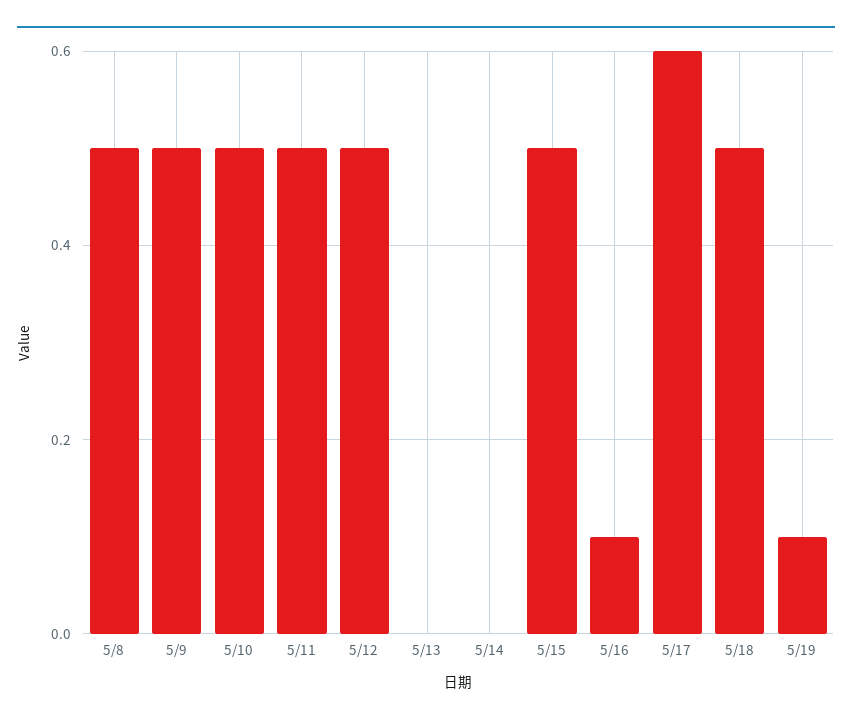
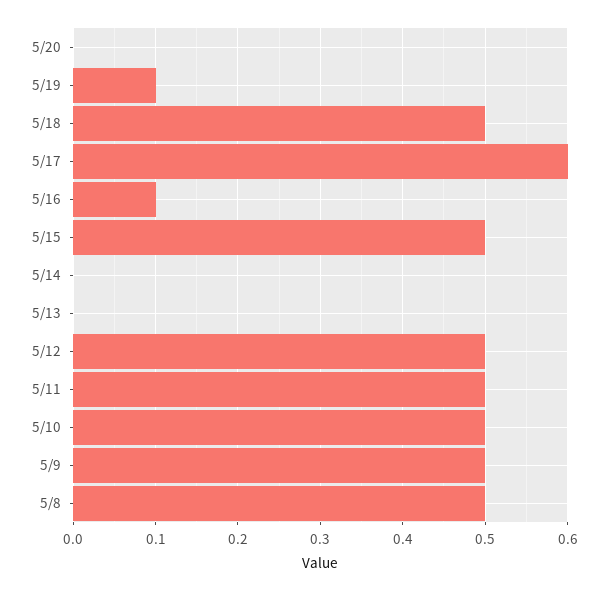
5/20: none -> 0

